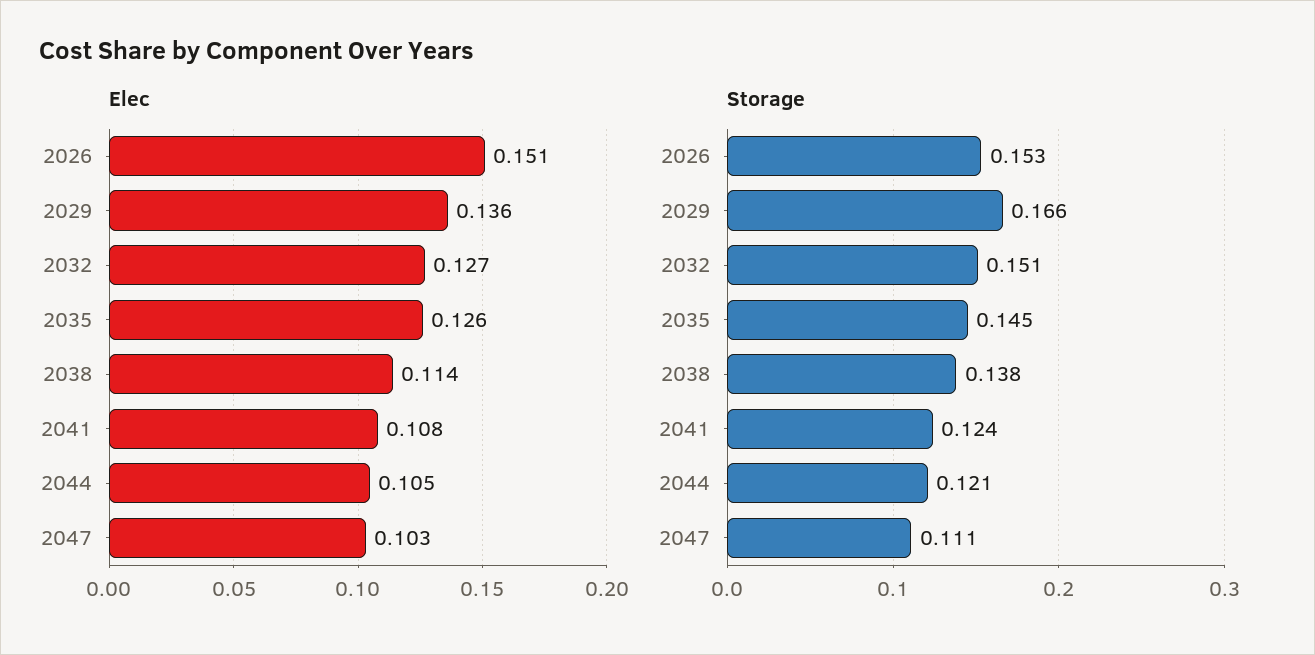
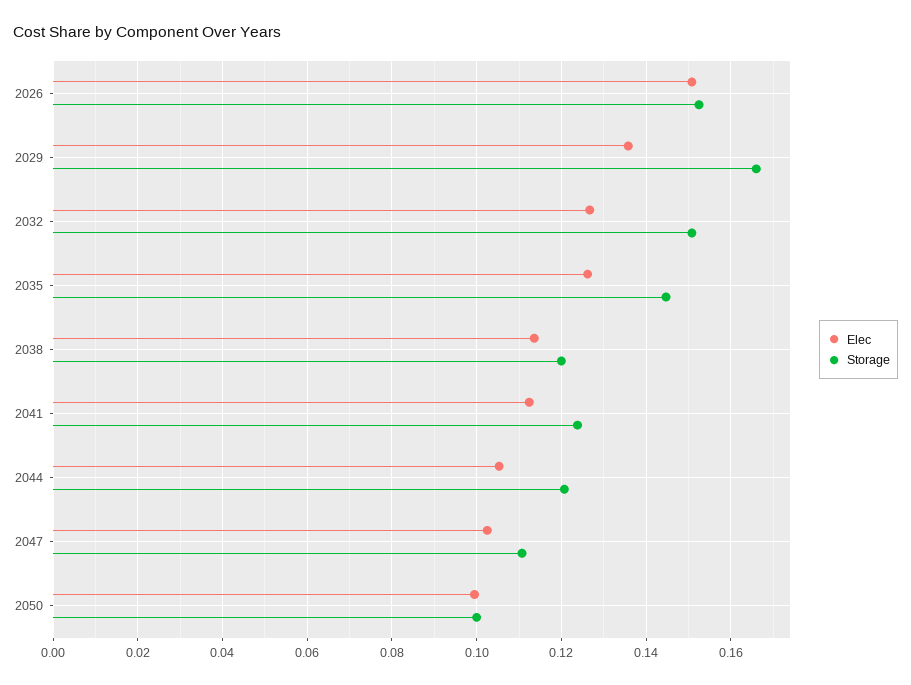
Elec, 2041: 0.108 -> 0.112
Storage, 2038: 0.138 -> 0.12
Elec, 2050: none -> 0.1
Storage, 2050: none -> 0.1

